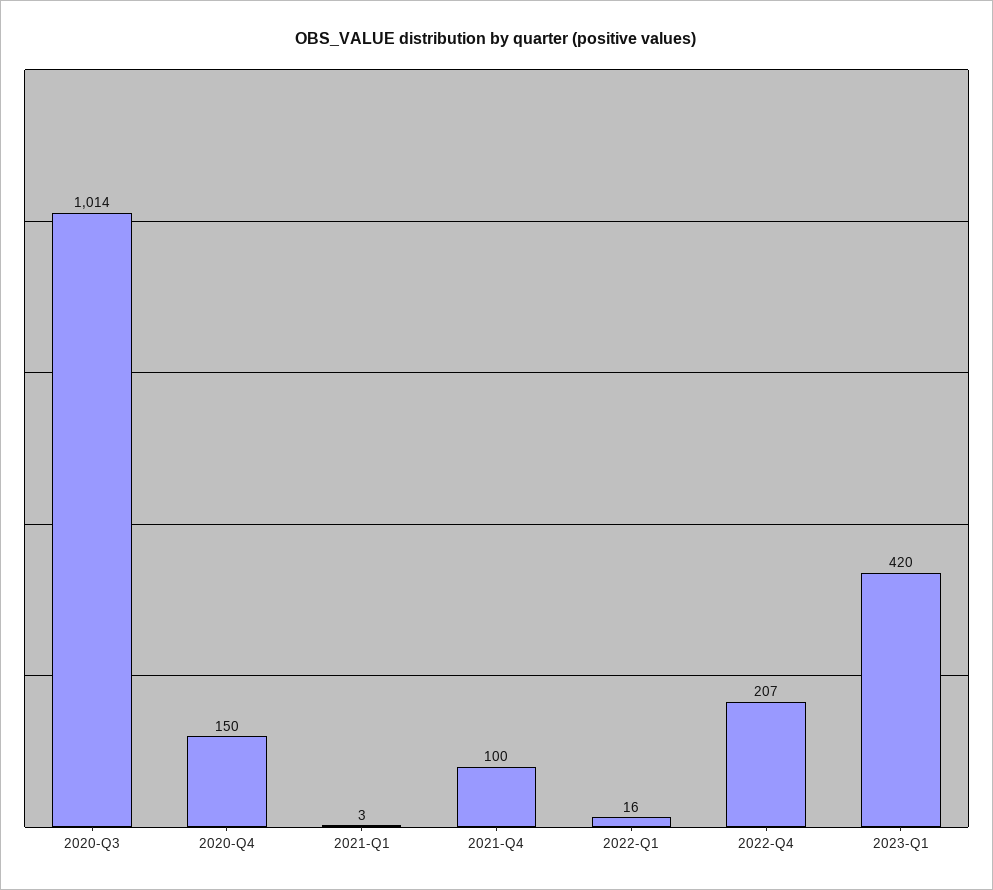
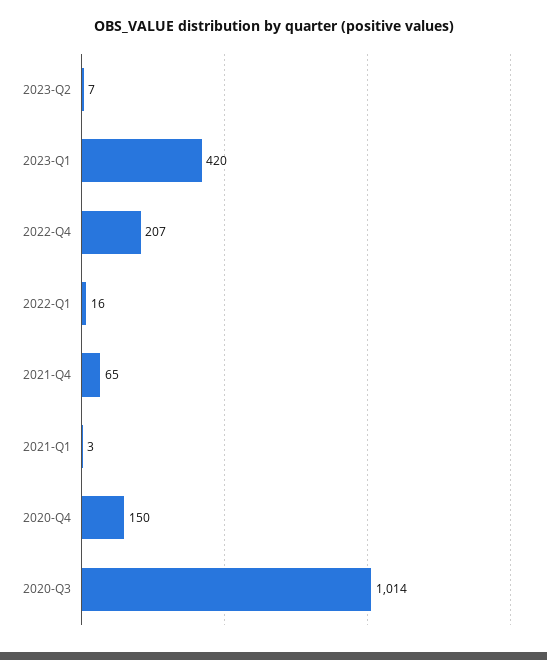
2021-Q4: 100 -> 65
2023-Q2: none -> 7

